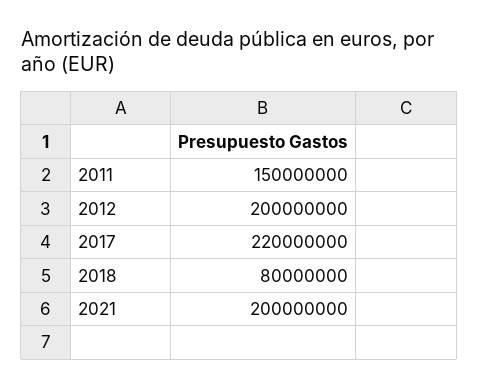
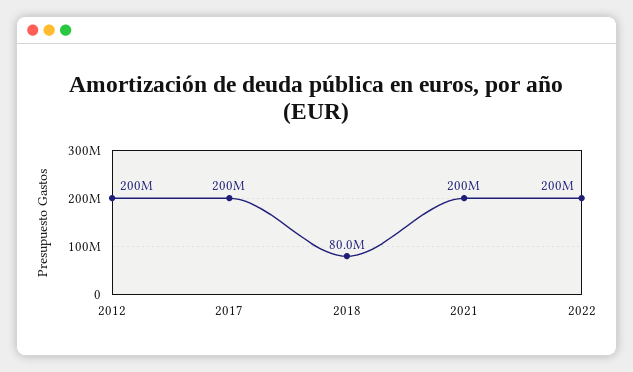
2011: 150000000 -> none
2017: 220000000 -> 200000000
2022: none -> 200000000

